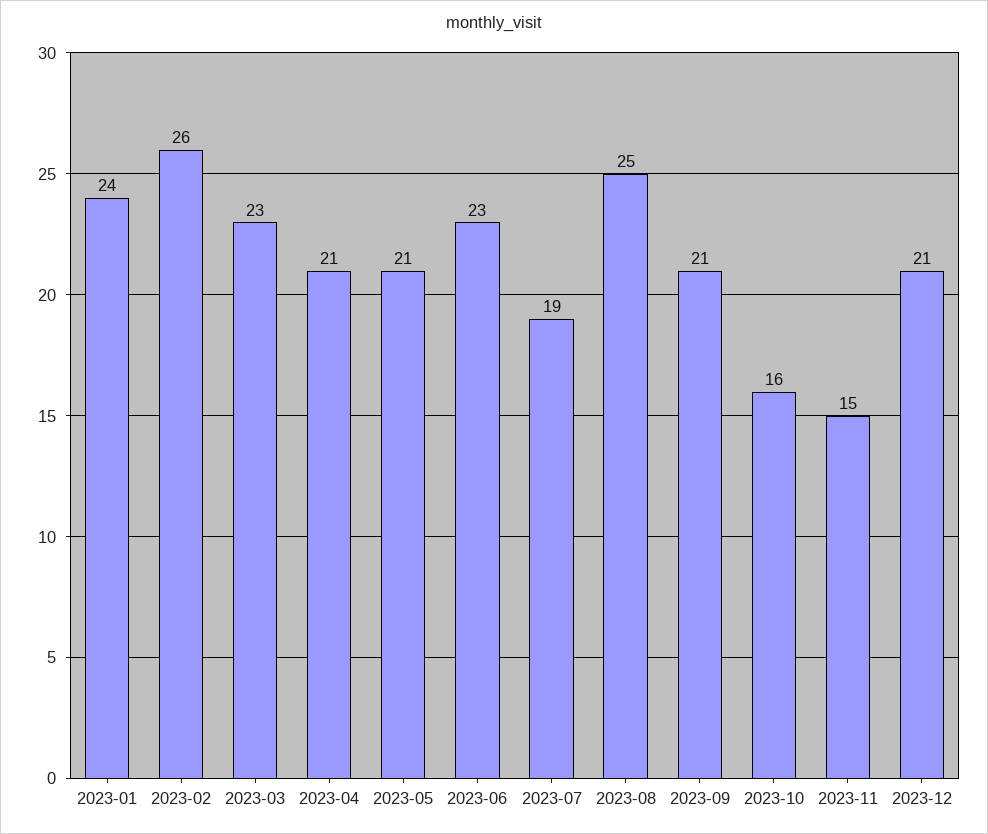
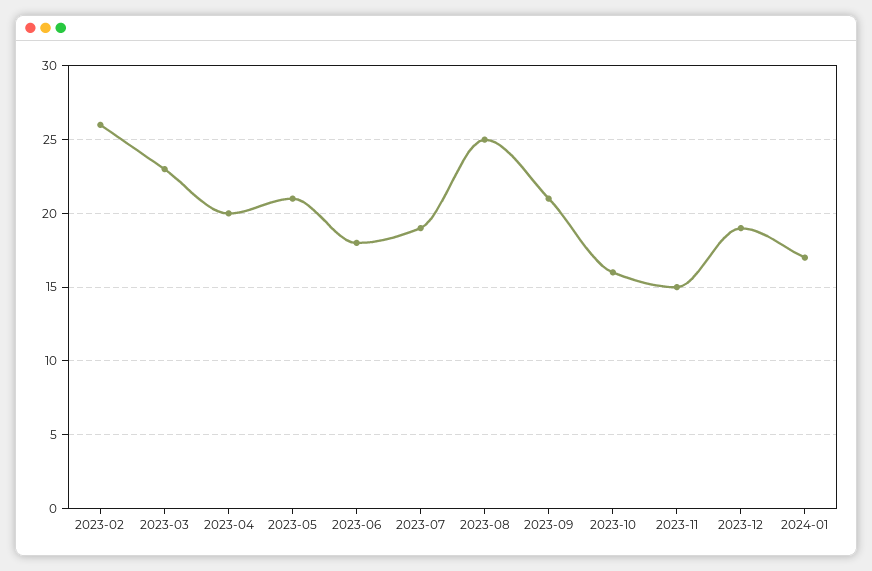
2023-01: 24 -> none
2023-04: 21 -> 20
2023-06: 23 -> 18
2023-12: 21 -> 19
2024-01: none -> 17

